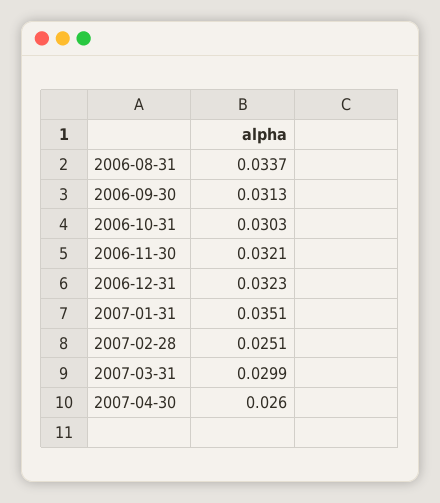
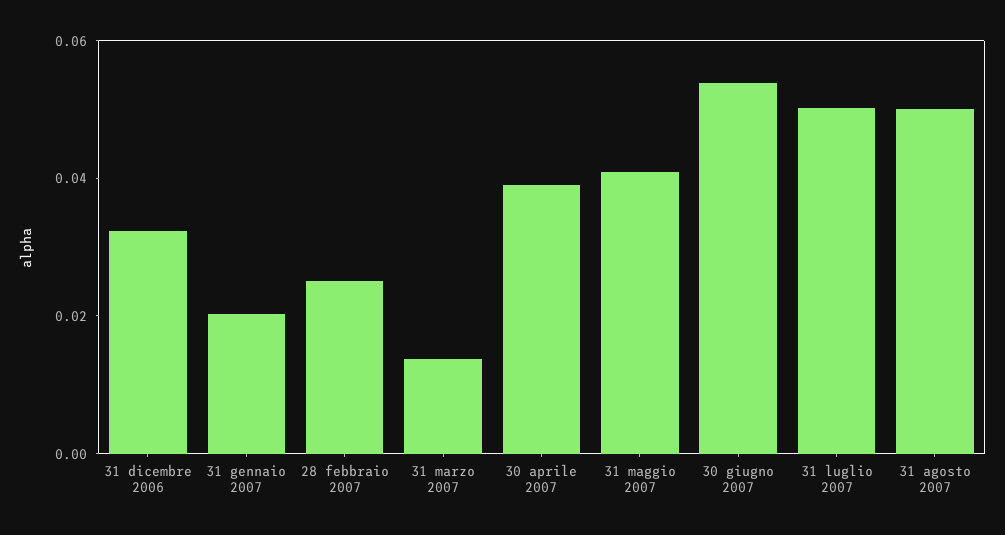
2006-08-31: 0.0337 -> none
2006-09-30: 0.0313 -> none
2006-10-31: 0.0303 -> none
2006-11-30: 0.0321 -> none
2007-01-31: 0.0351 -> 0.02
2007-03-31: 0.0299 -> 0.015
2007-04-30: 0.026 -> 0.04
31 maggio 2007: none -> 0.04
30 giugno 2007: none -> 0.055
31 luglio 2007: none -> 0.05
31 agosto 2007: none -> 0.05

